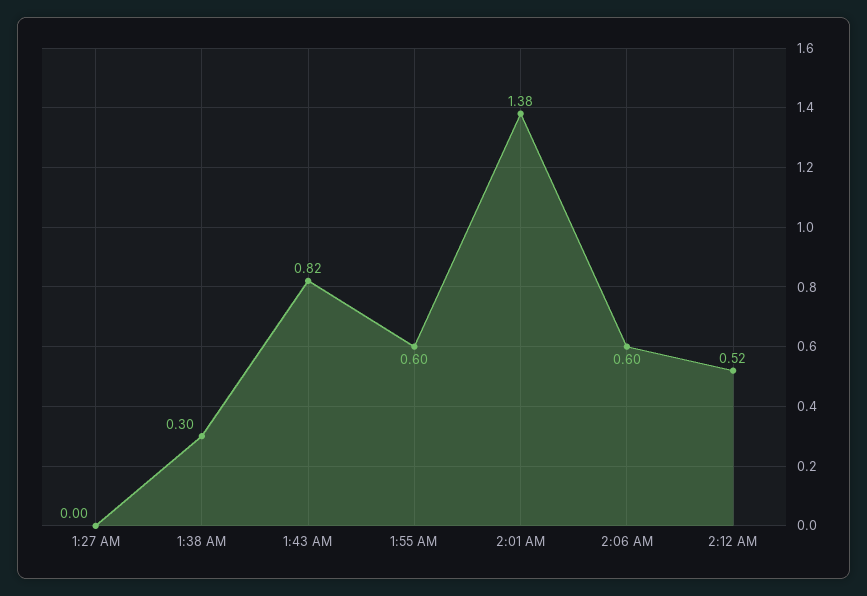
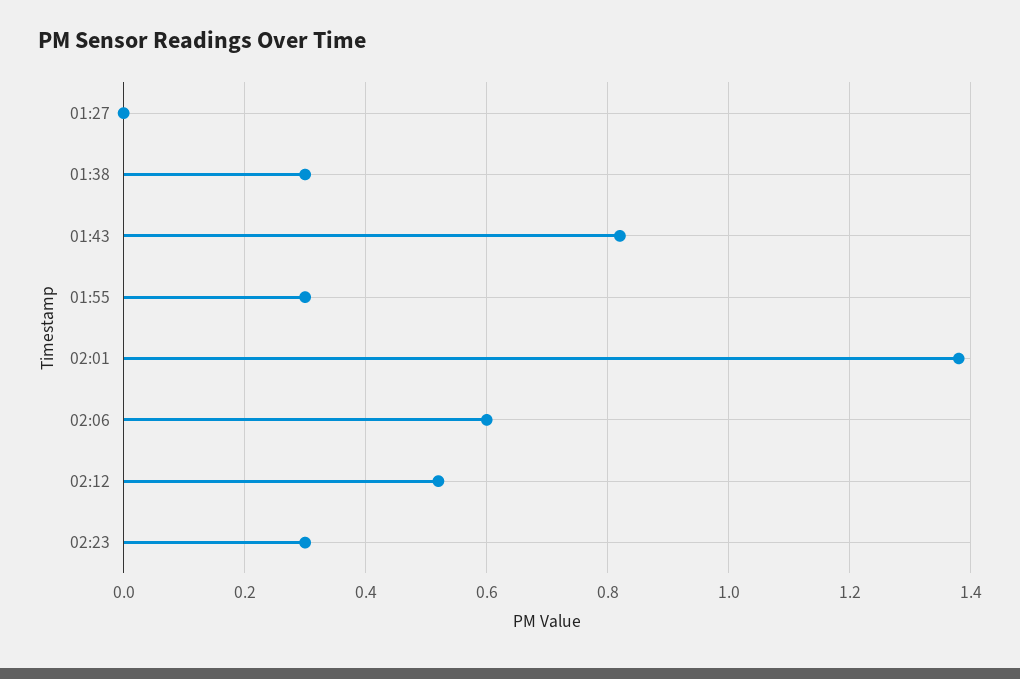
1:55 AM: 0.6 -> 0.3
02:23: none -> 0.3

